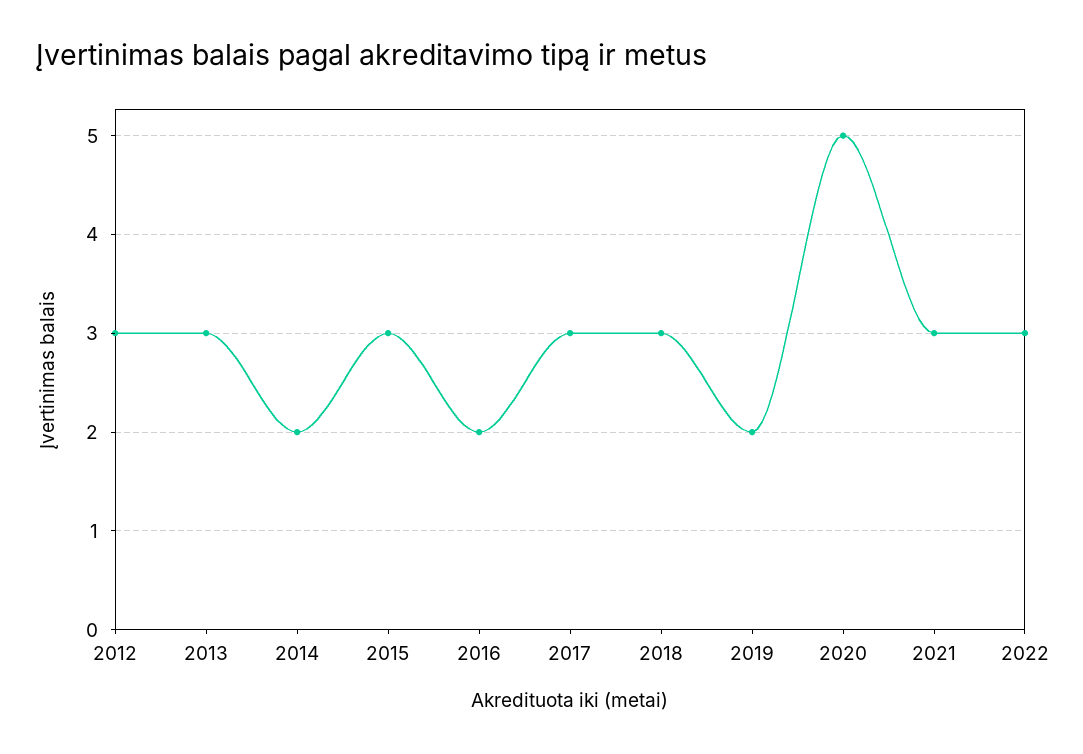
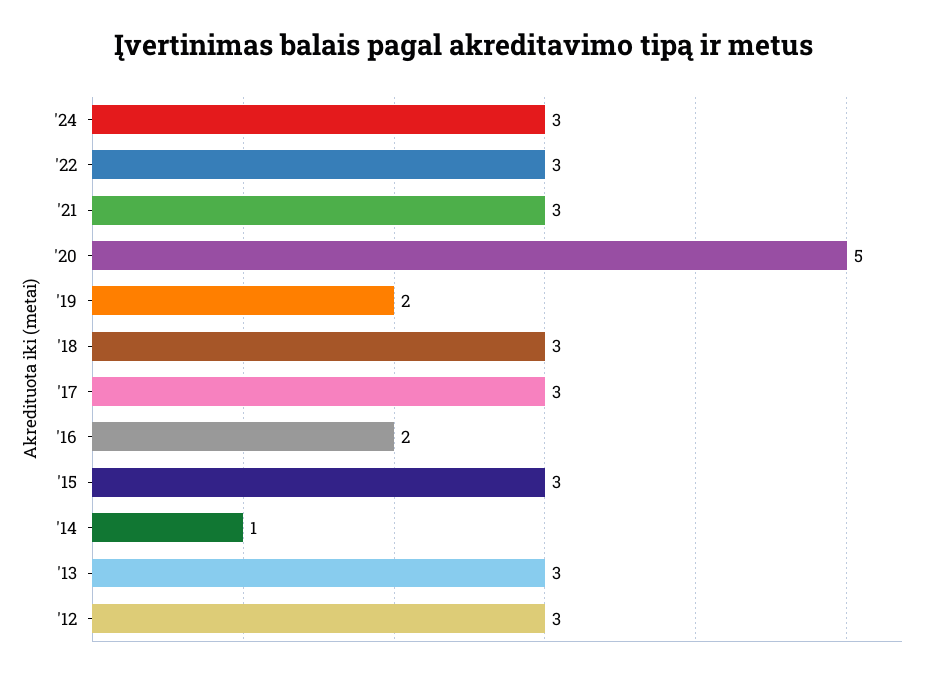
2014: 2 -> 1
'24: none -> 3

